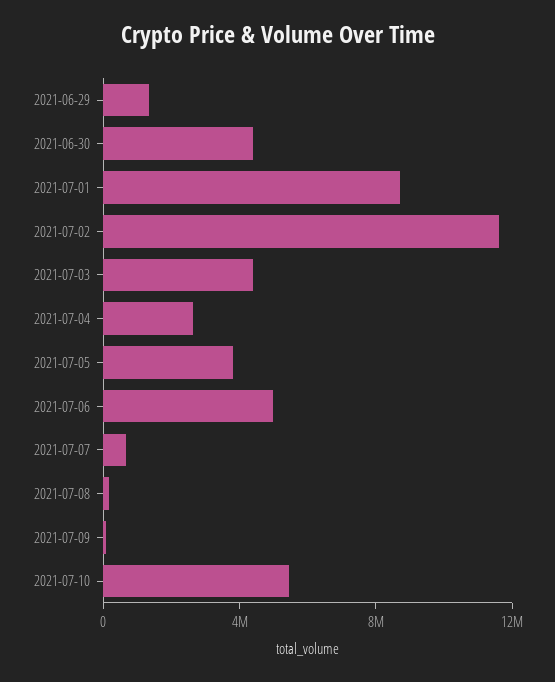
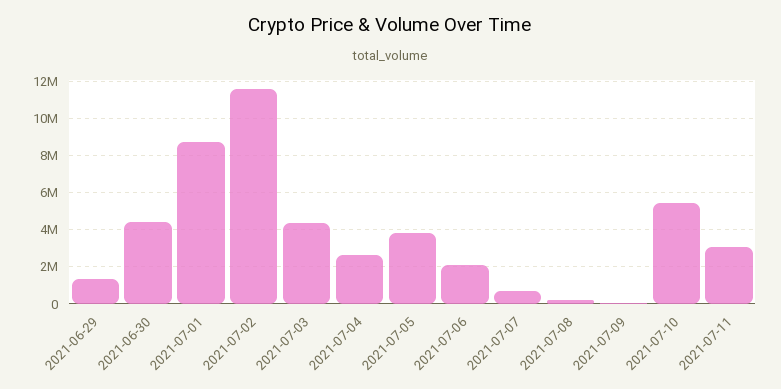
2021-07-06: 5000000 -> 2000000
2021-07-11: none -> 3000000

